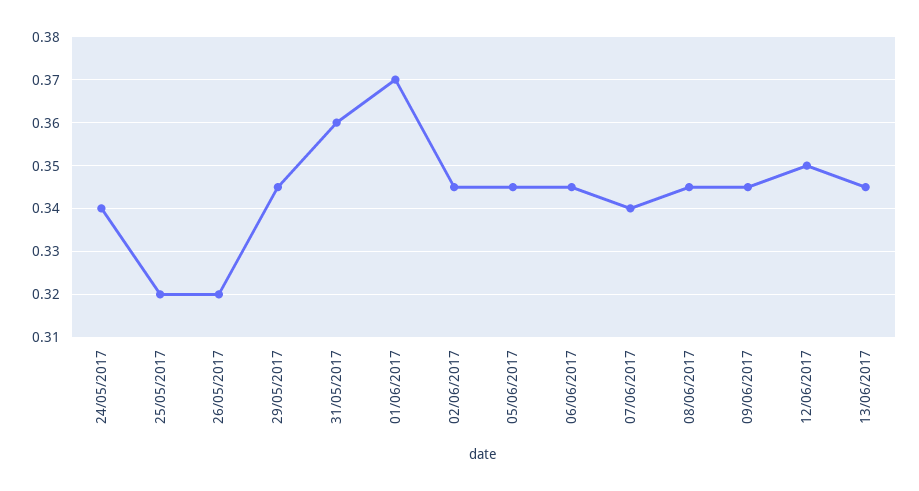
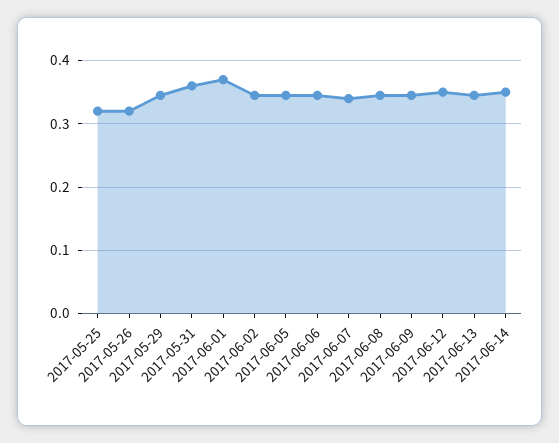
24/05/2017: 0.34 -> none
2017-06-14: none -> 0.35

